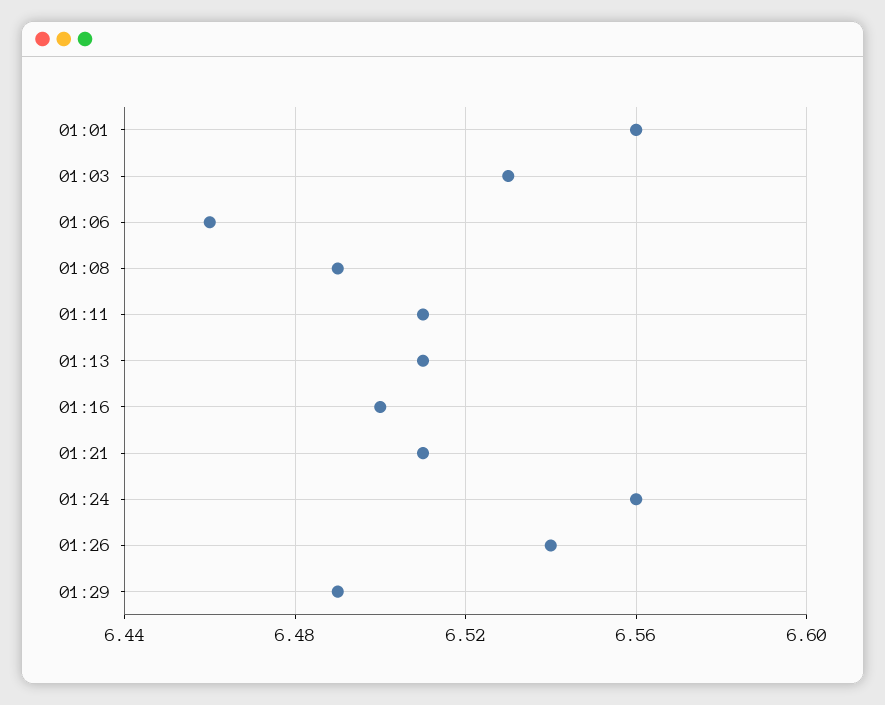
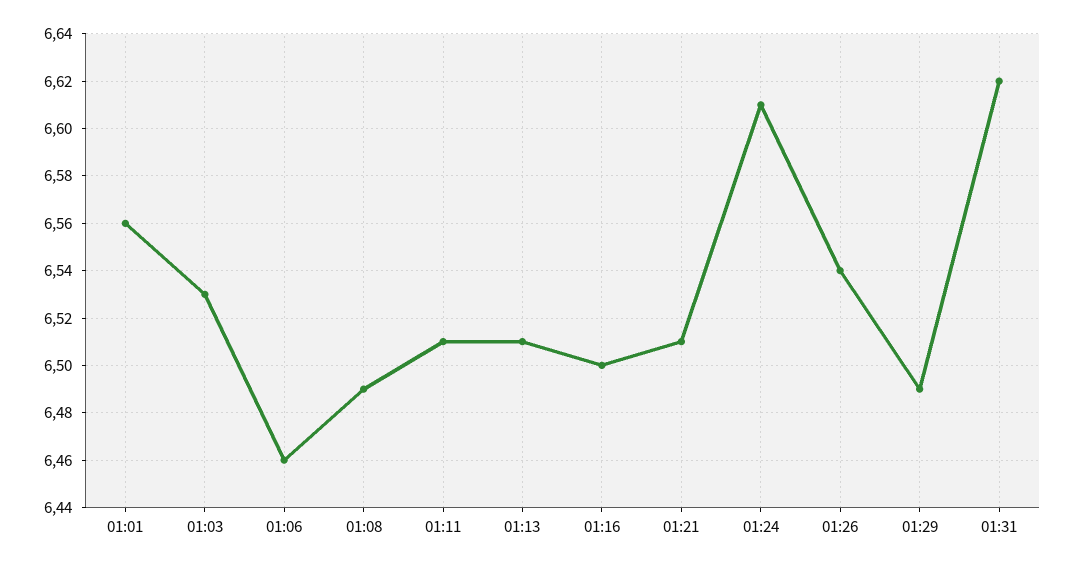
01:24: 6.56 -> 6.61
01:31: none -> 6.62

